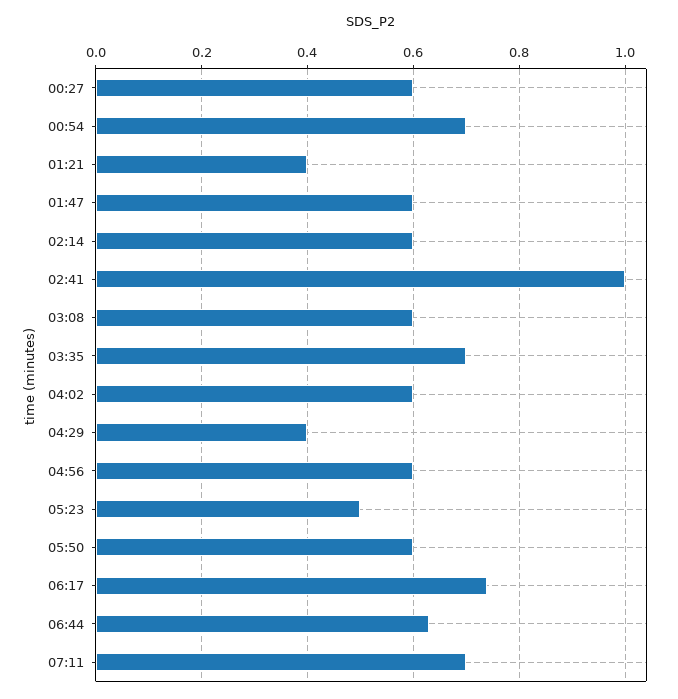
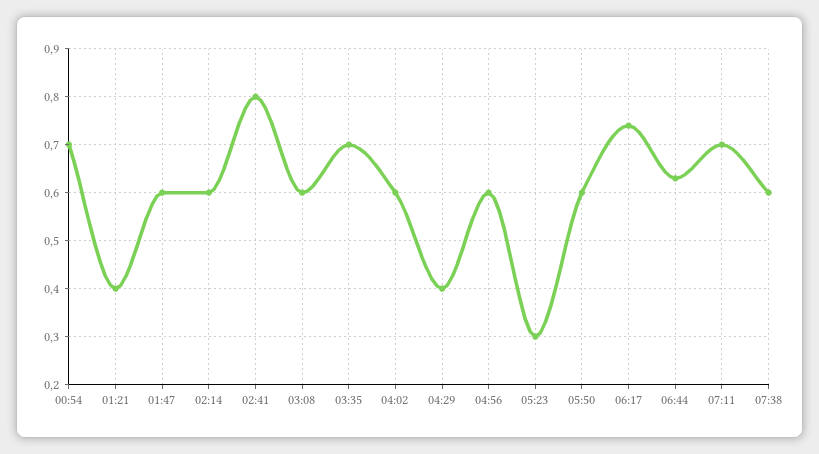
00:27: 0.6 -> none
02:41: 1 -> 0.8
05:23: 0.5 -> 0.3
07:38: none -> 0.6

